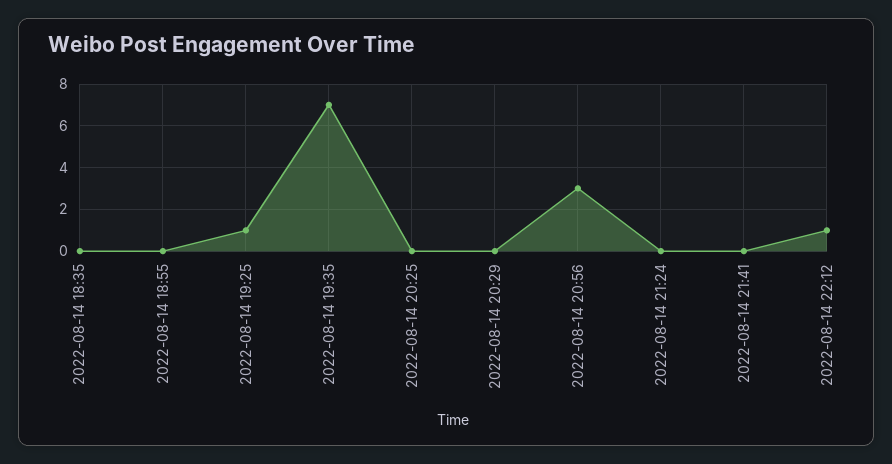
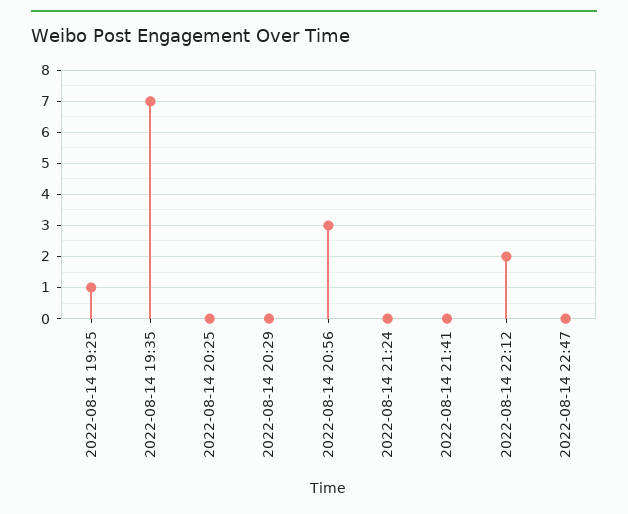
2022-08-14 18:35: 0 -> none
2022-08-14 18:55: 0 -> none
2022-08-14 22:12: 1 -> 2
2022-08-14 22:47: none -> 0

